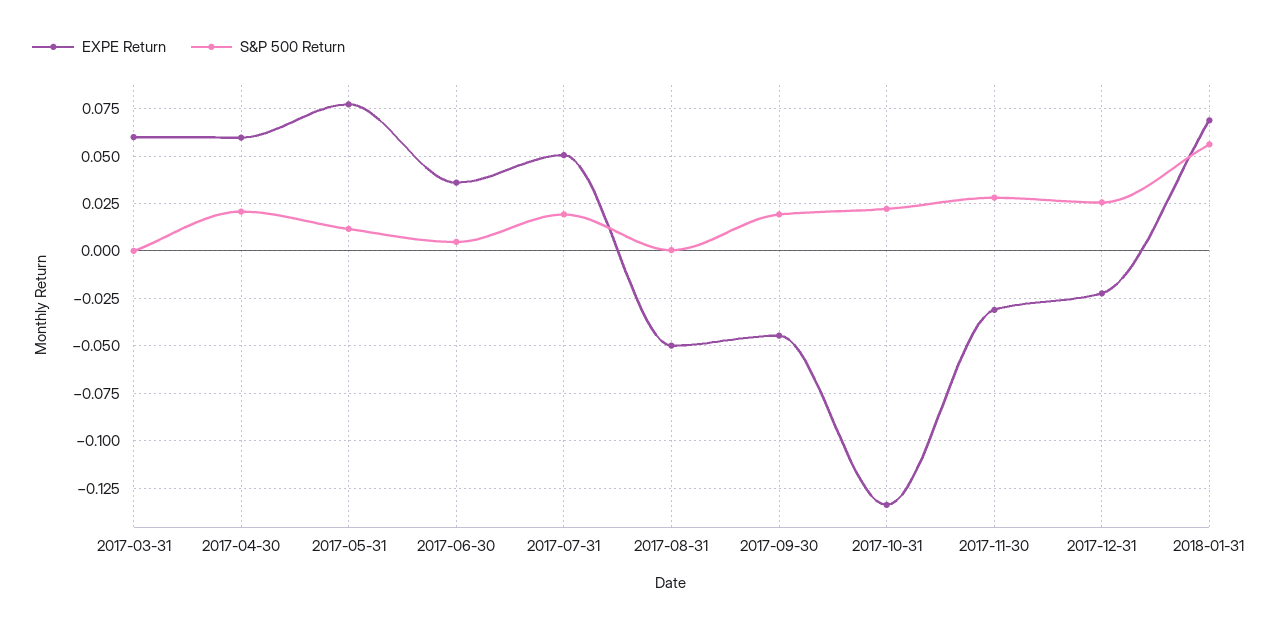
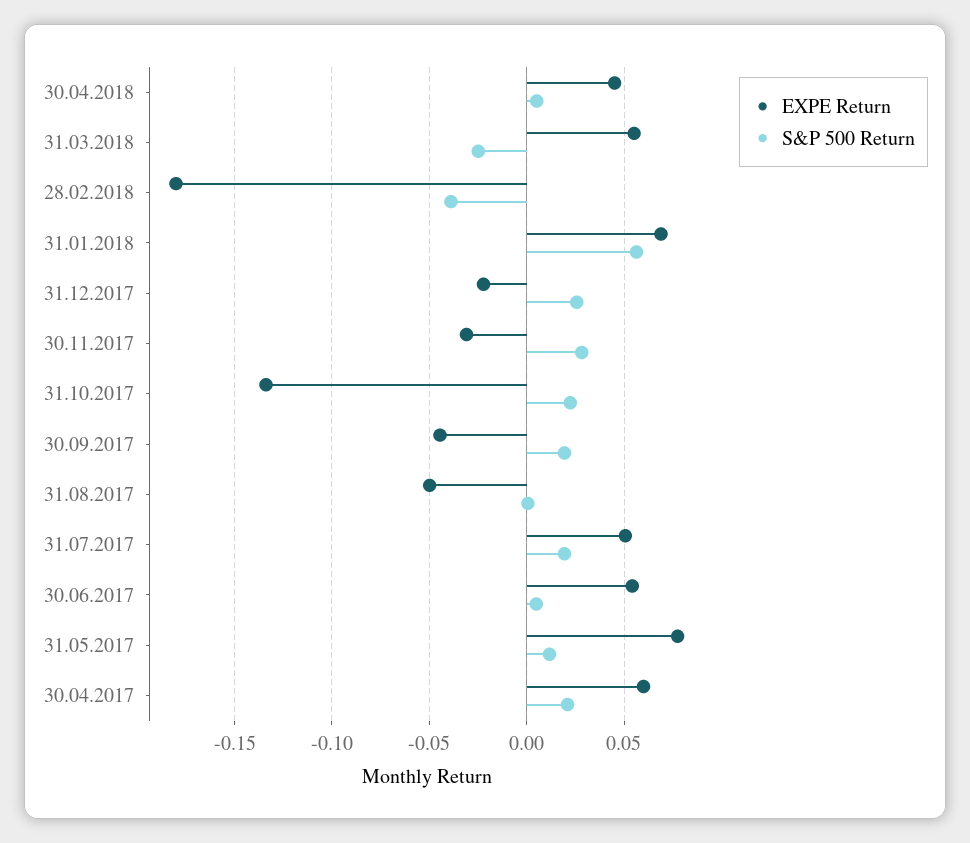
EXPE Return, 2017-03-31: 0.06 -> none
S&P 500 Return, 2017-03-31: 0 -> none
EXPE Return, 2017-06-30: 0.035 -> 0.055
EXPE Return, 30.04.2018: none -> 0.045
S&P 500 Return, 30.04.2018: none -> 0.005
EXPE Return, 31.03.2018: none -> 0.055
S&P 500 Return, 31.03.2018: none -> -0.025
EXPE Return, 28.02.2018: none -> -0.18
S&P 500 Return, 28.02.2018: none -> -0.04

